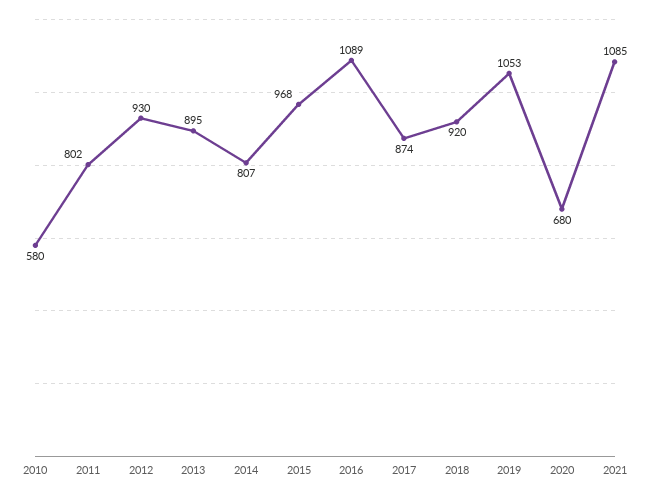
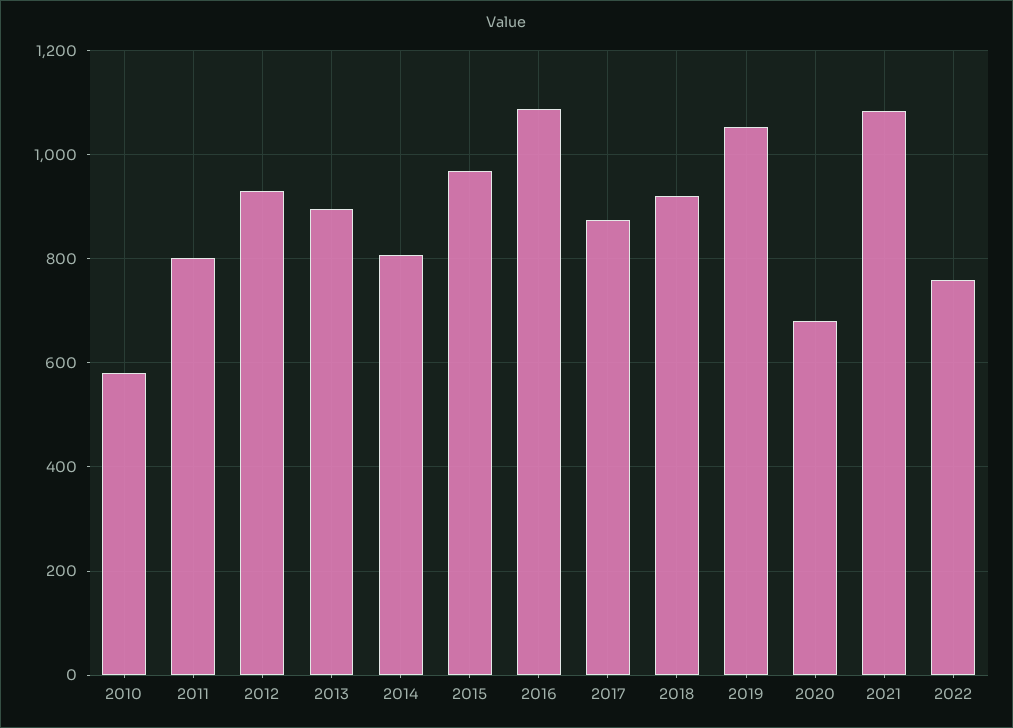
2022: none -> 760

